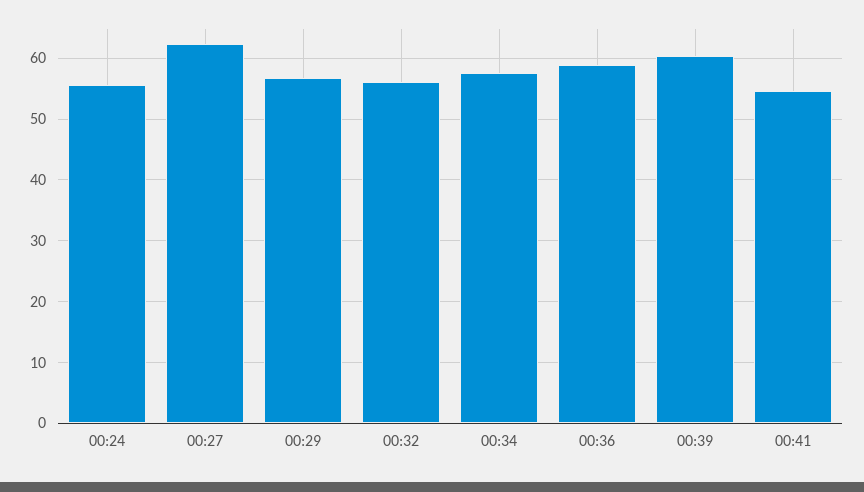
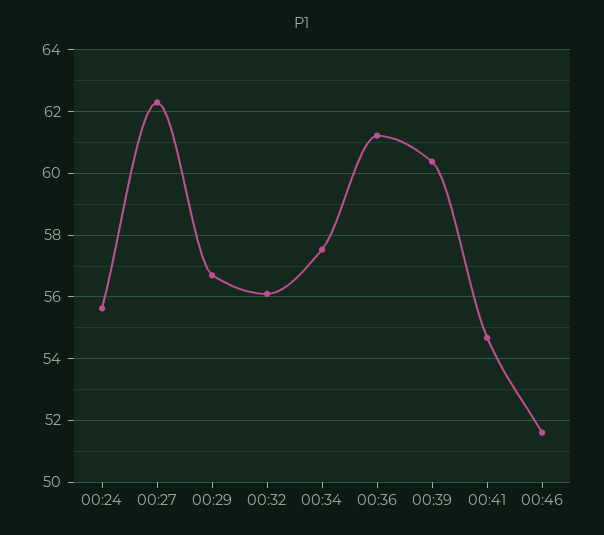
00:36: 59 -> 61.2
00:46: none -> 51.6

